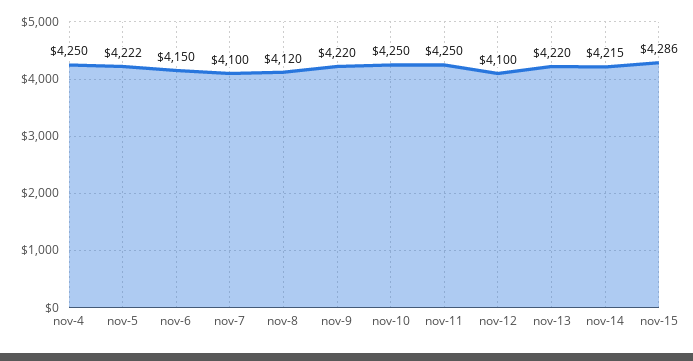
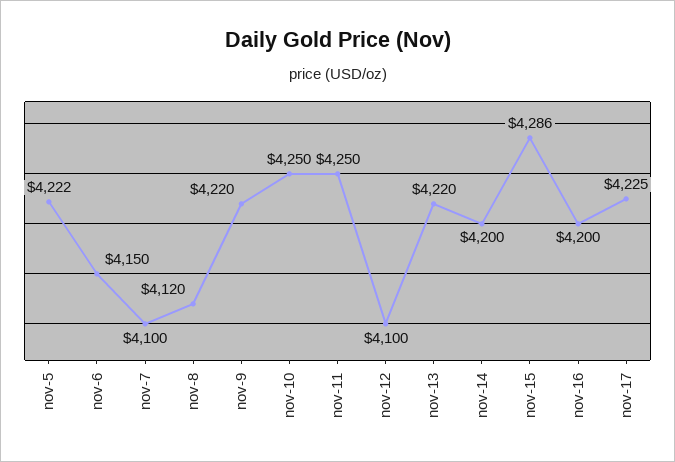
nov-4: 4250 -> none
nov-14: 4215 -> 4200
nov-16: none -> 4200
nov-17: none -> 4225

